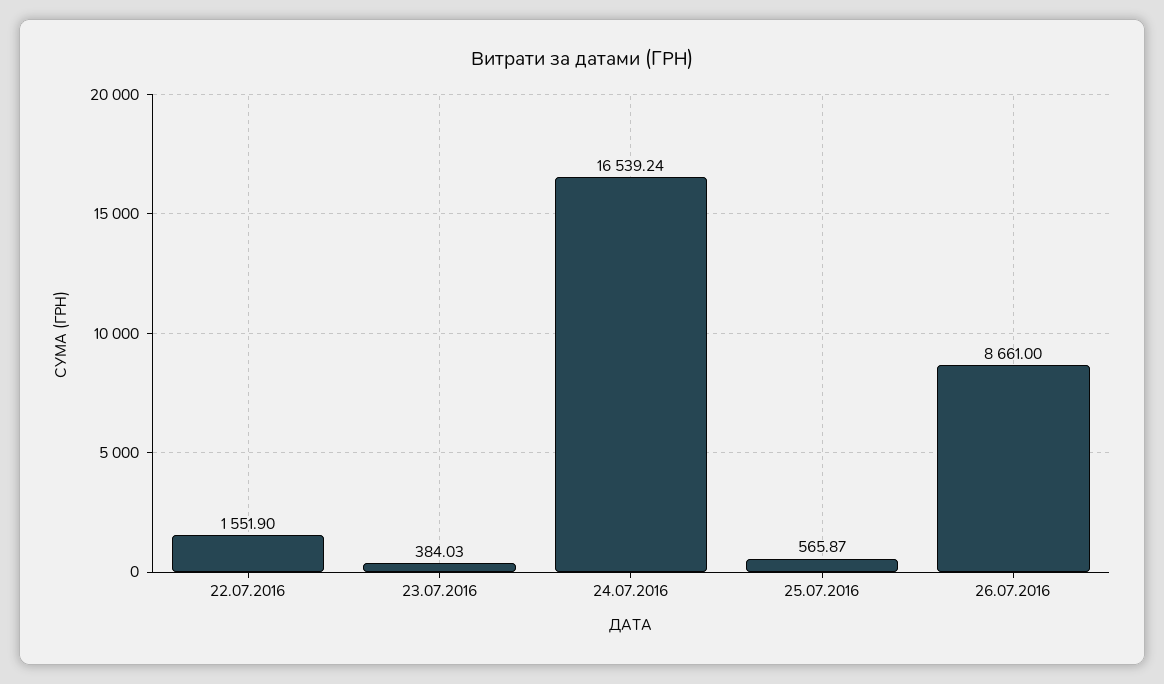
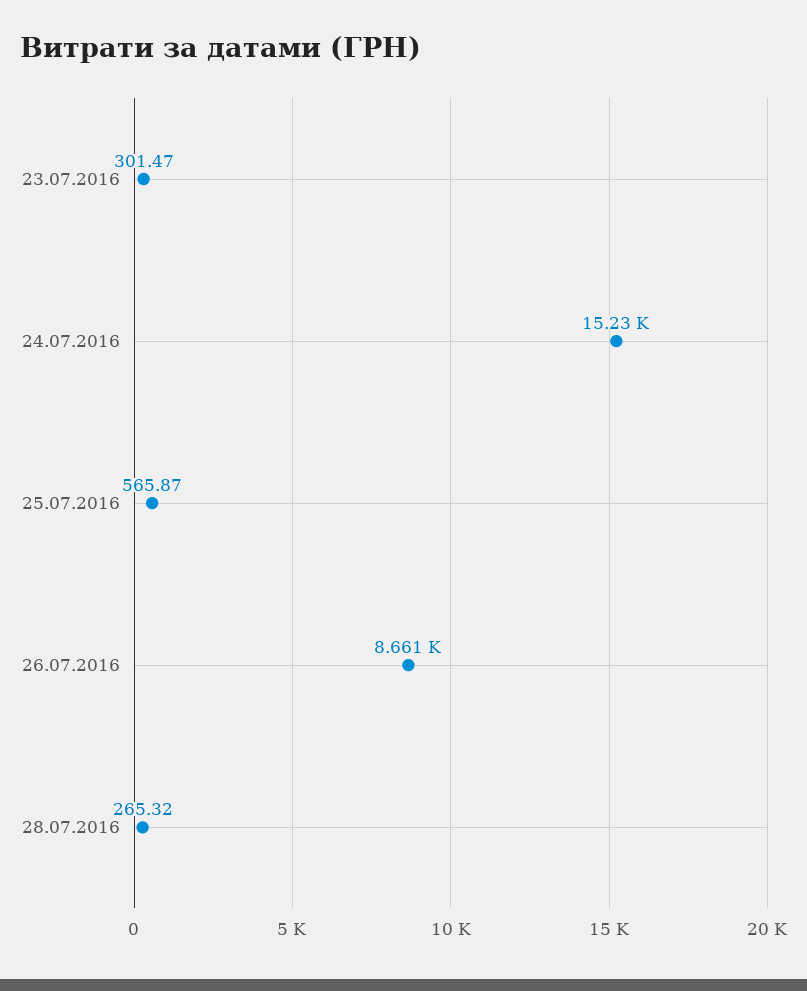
22.07.2016: 1551.9 -> none
23.07.2016: 384.03 -> 301.47
24.07.2016: 16539.24 -> 15230
28.07.2016: none -> 265.32

